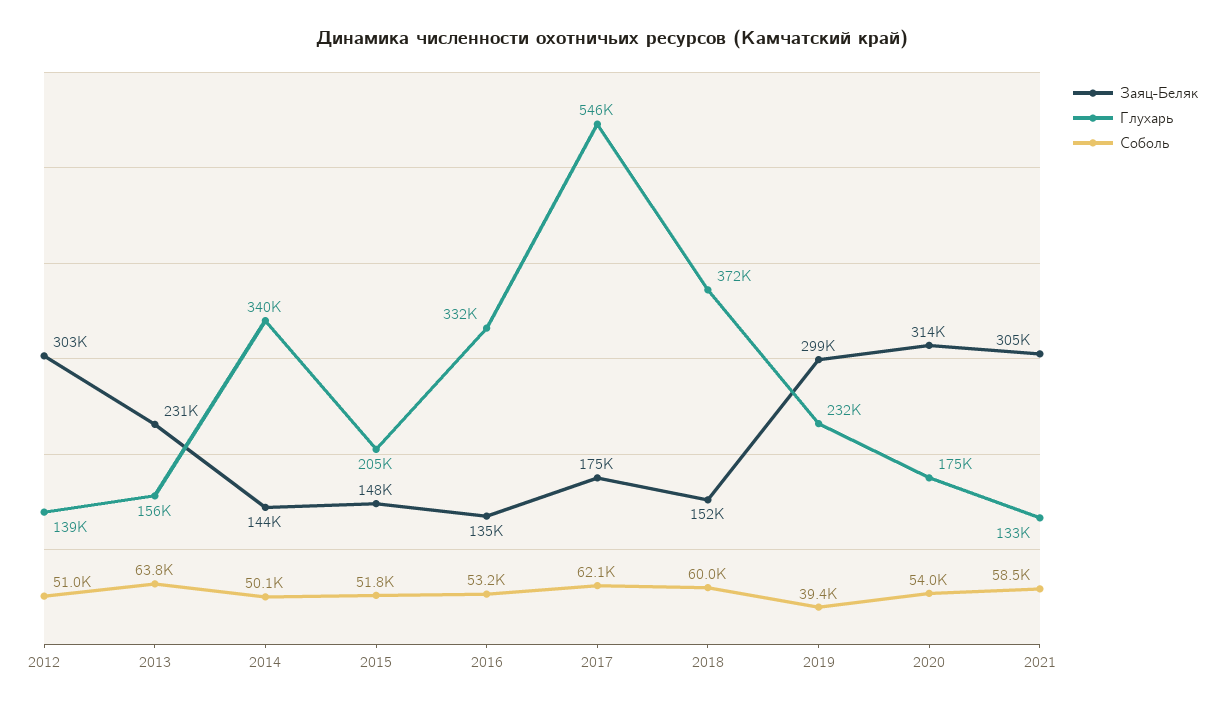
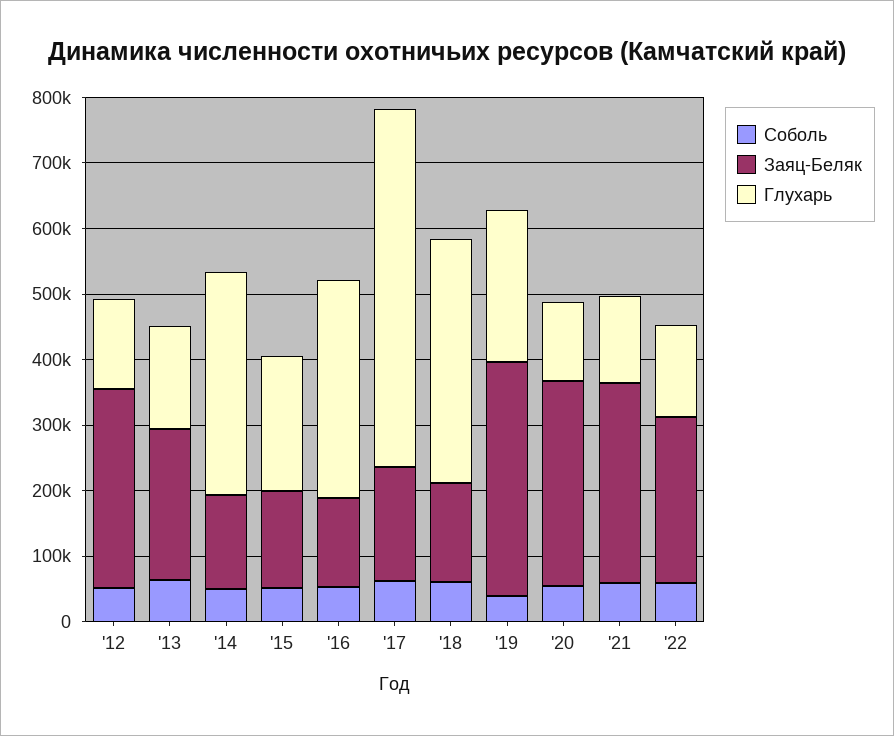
Заяц-Беляк, 2019: 299000 -> 360000
Глухарь, 2020: 175000 -> 120000
Соболь, '22: none -> 60000
Заяц-Беляк, '22: none -> 260000
Глухарь, '22: none -> 140000

